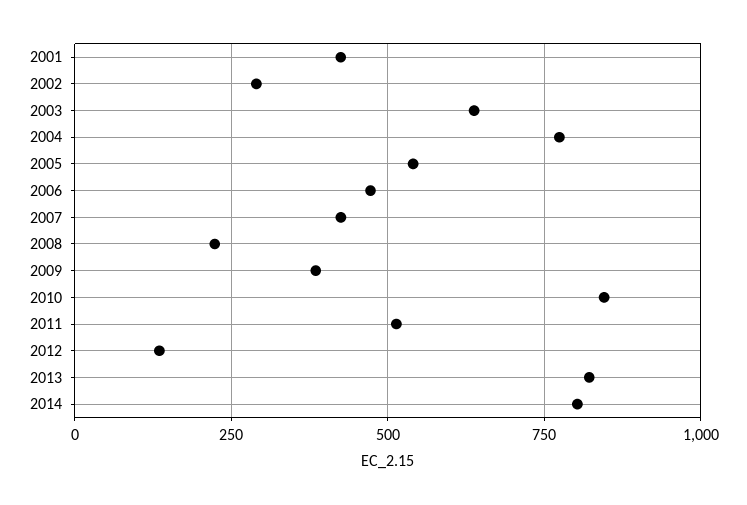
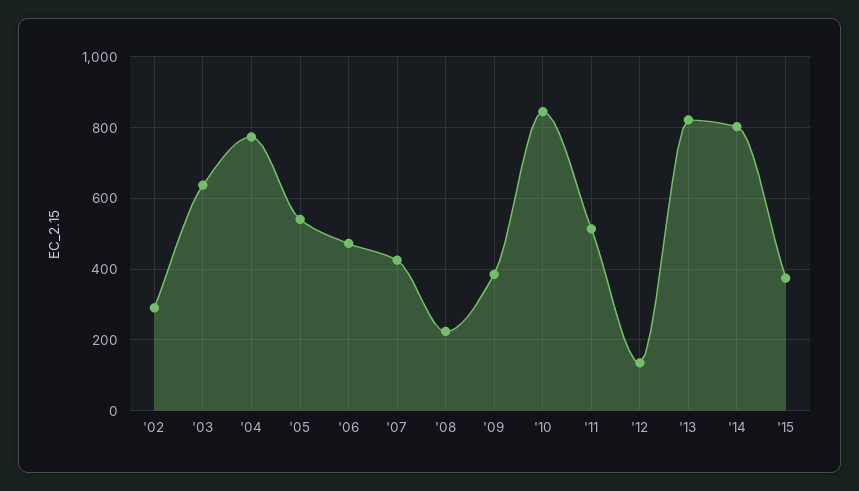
2001: 425 -> none
'15: none -> 380

